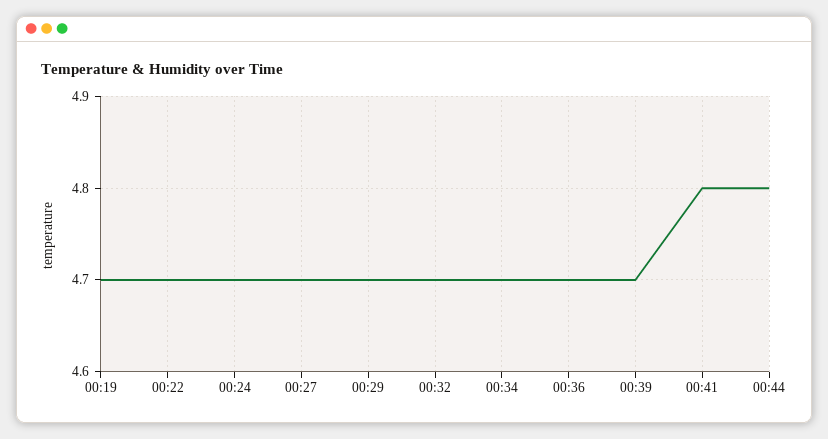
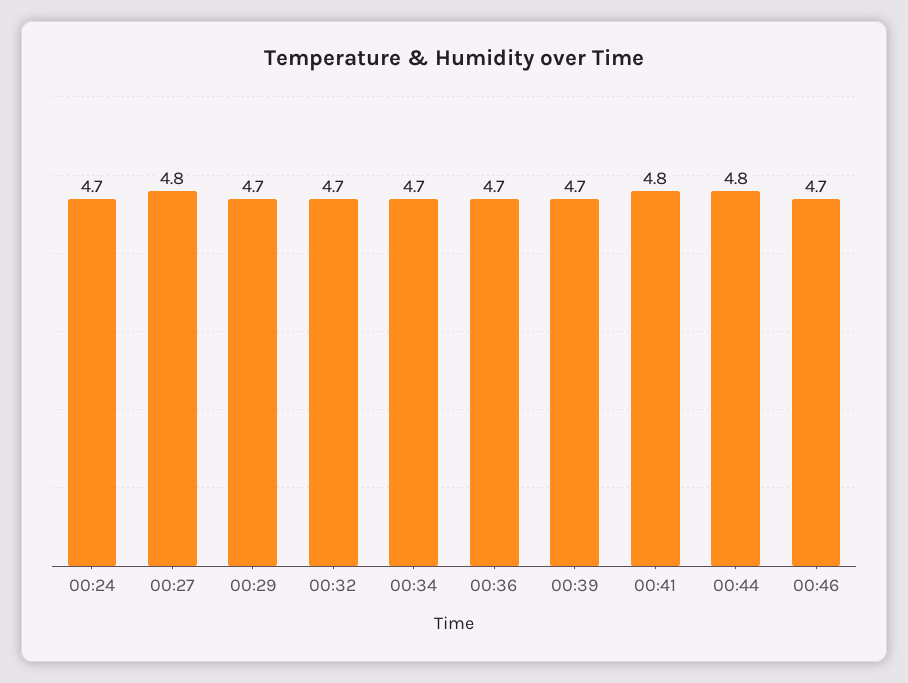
00:19: 4.7 -> none
00:22: 4.7 -> none
00:27: 4.7 -> 4.8
00:46: none -> 4.7

